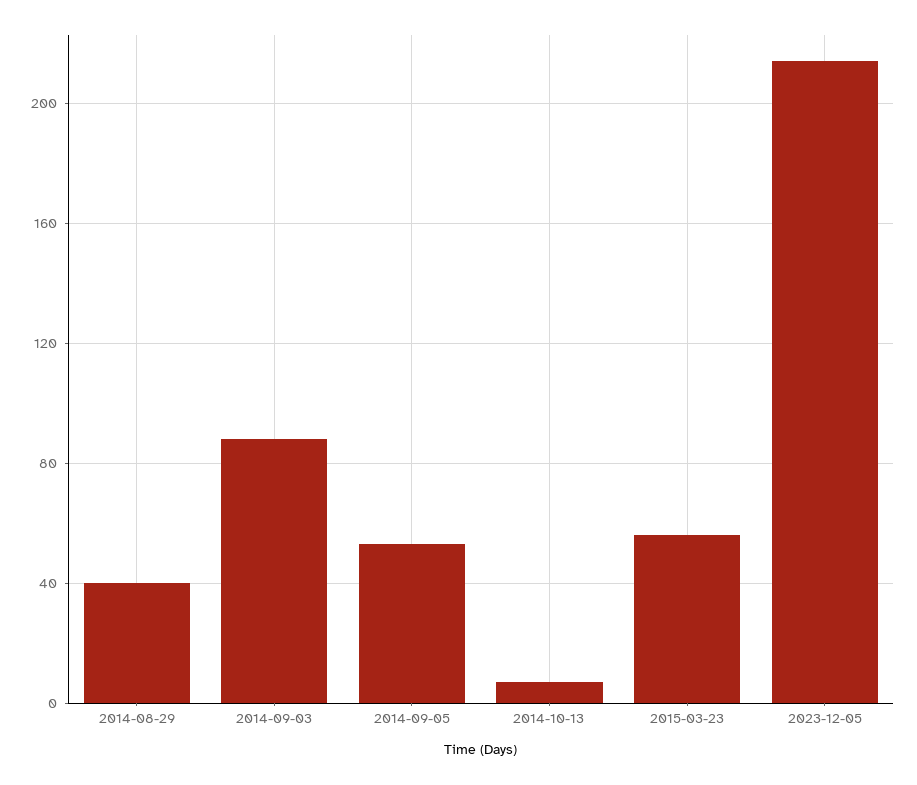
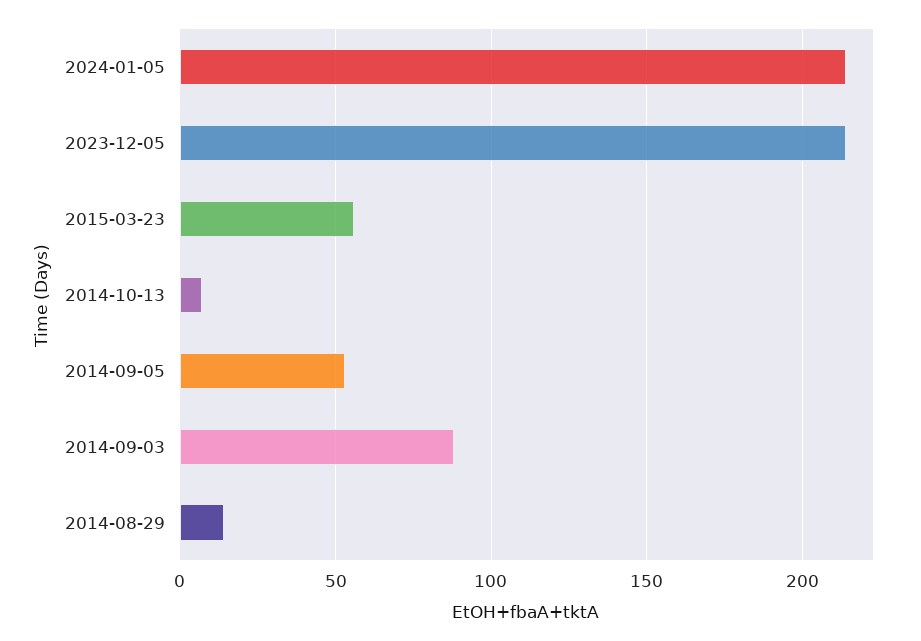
2014-08-29: 40 -> 15
2024-01-05: none -> 215

